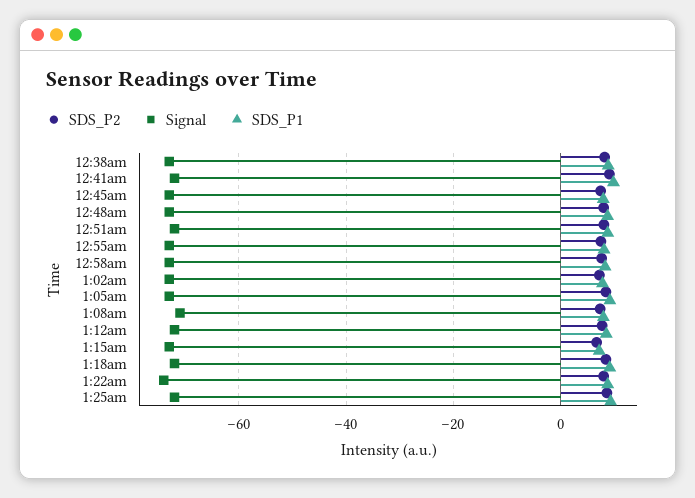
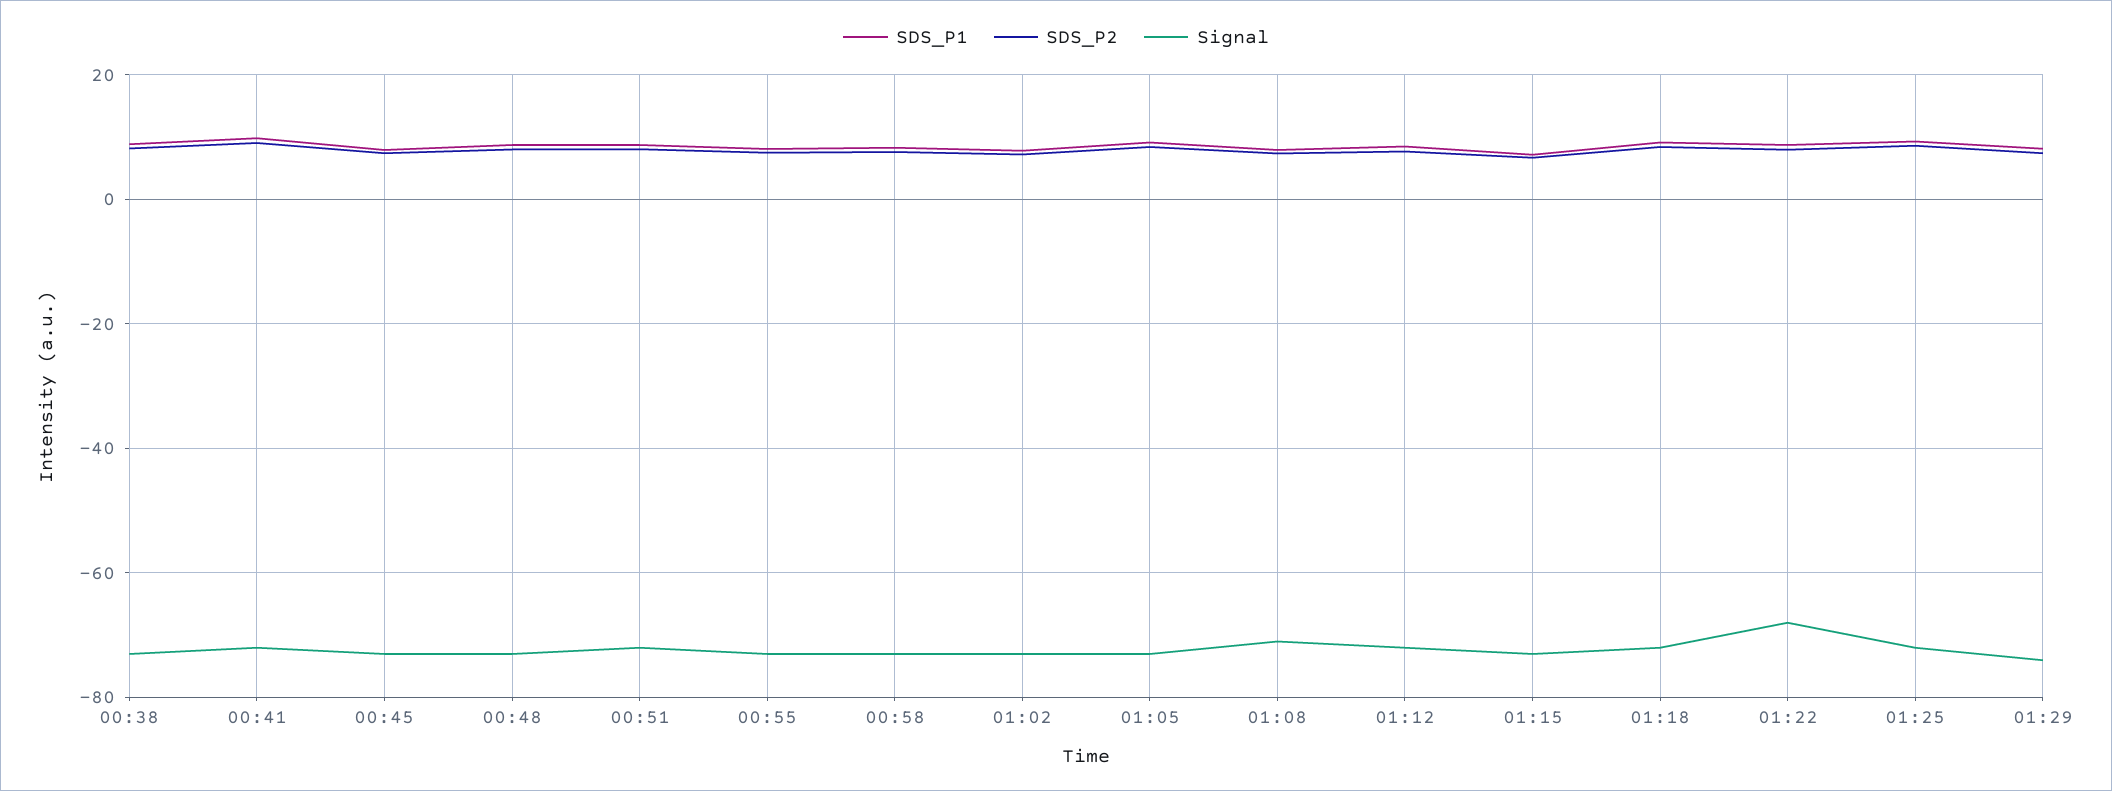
Signal, 1:22am: -74 -> -68
SDS_P1, 01:29: none -> 8
SDS_P2, 01:29: none -> 8
Signal, 01:29: none -> -74

